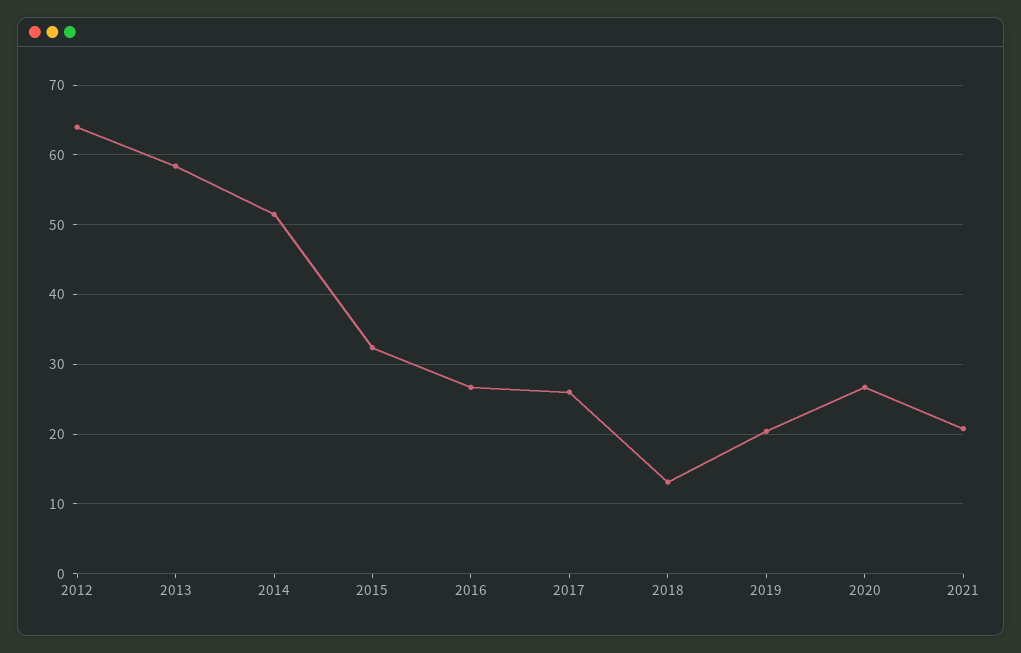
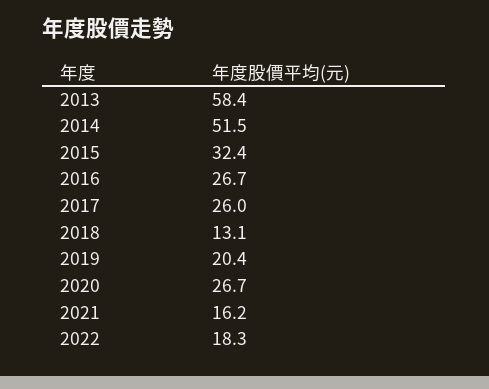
2012: 64 -> none
2021: 21 -> 16.2
2022: none -> 18.3

